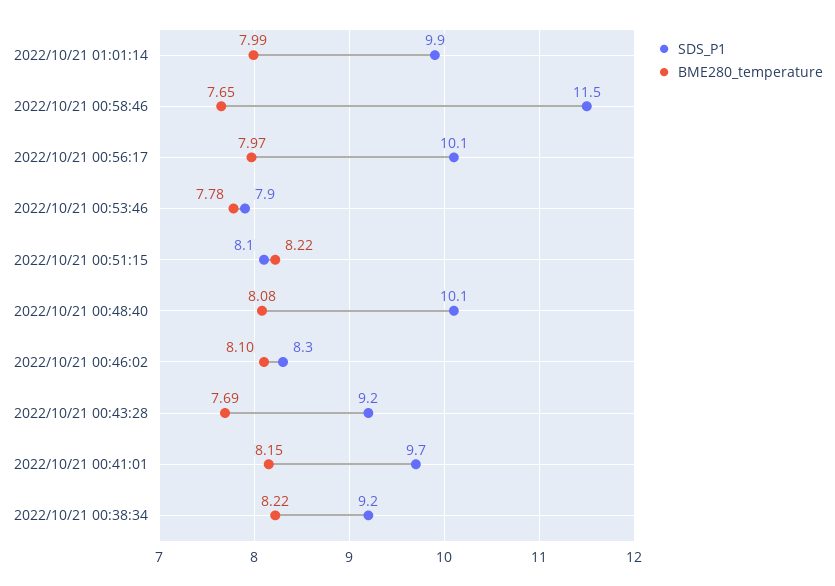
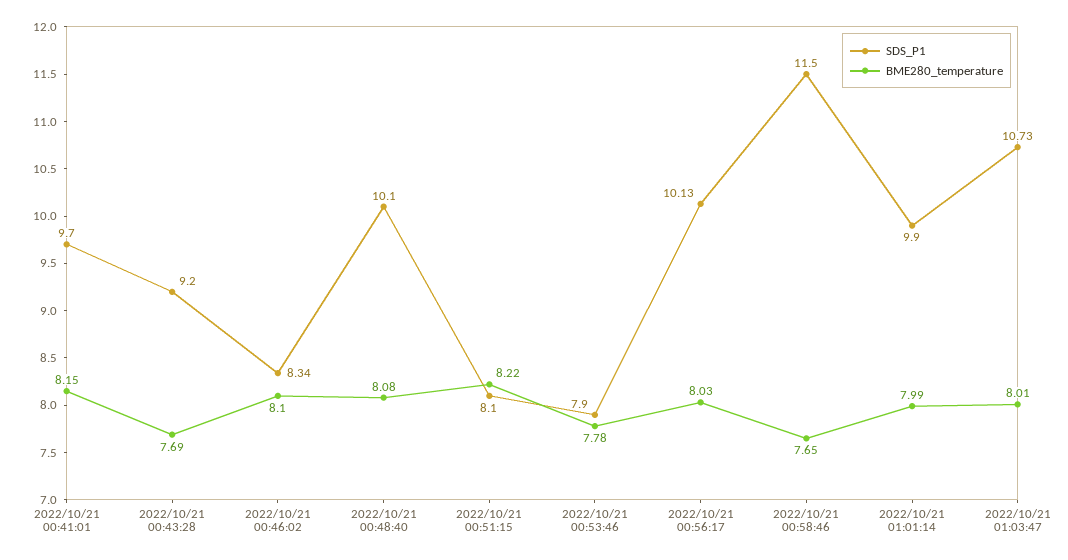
BME280_temperature, 2022/10/21 00:56:17: 7.97 -> 8.03
SDS_P1, 2022/10/21 00:38:34: 9.2 -> none
BME280_temperature, 2022/10/21 00:38:34: 8.22 -> none
SDS_P1, 2022/10/21 01:03:47: none -> 10.73
BME280_temperature, 2022/10/21 01:03:47: none -> 8.01

